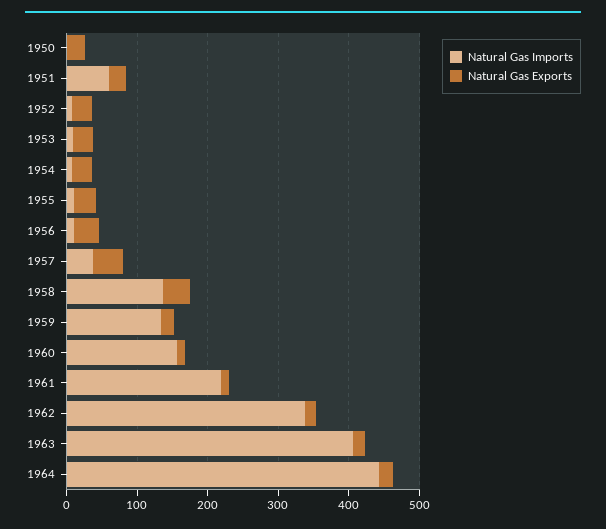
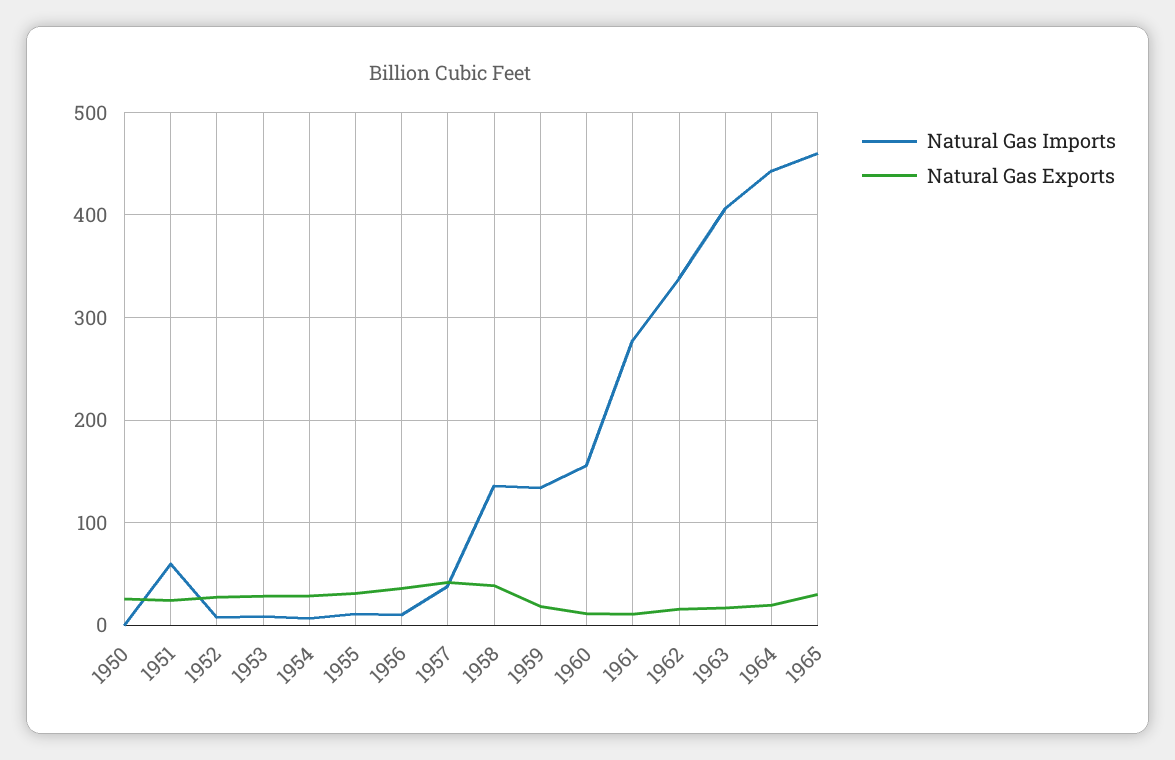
Natural Gas Imports, 1961: 220 -> 280
Natural Gas Imports, 1965: none -> 460
Natural Gas Exports, 1965: none -> 30

